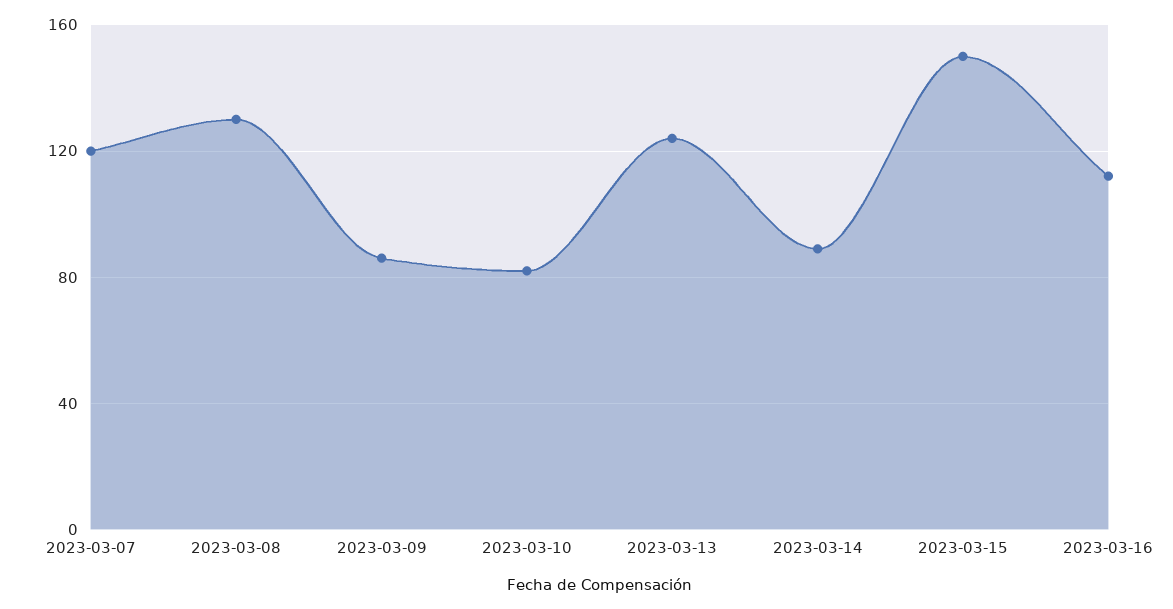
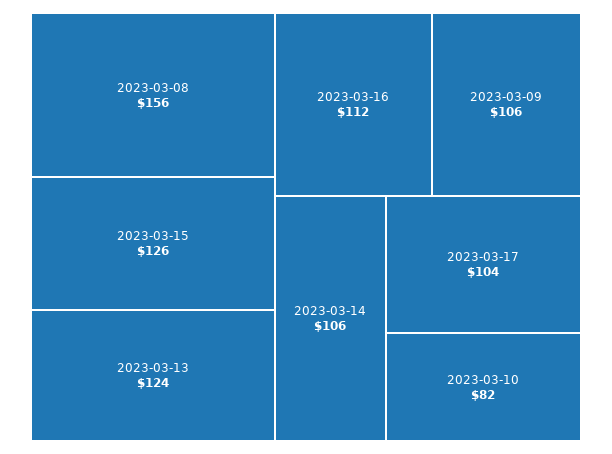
2023-03-07: 120 -> none
2023-03-08: 130 -> 156
2023-03-09: 85 -> 106
2023-03-14: 90 -> 106
2023-03-15: 150 -> 126
2023-03-17: none -> 104

